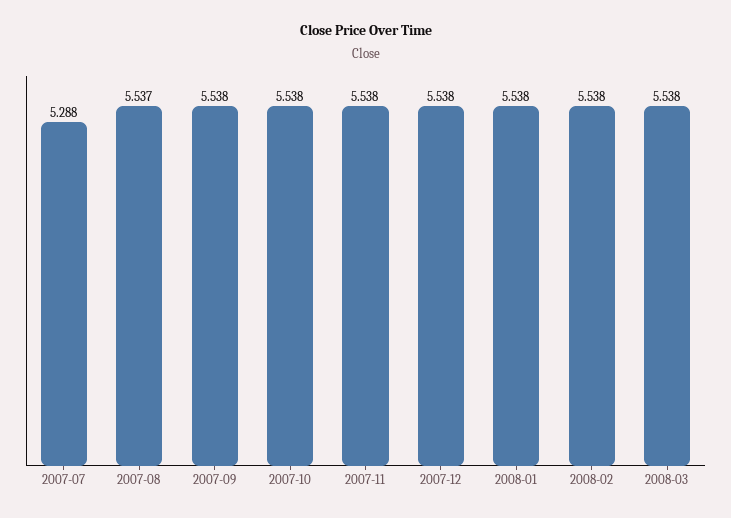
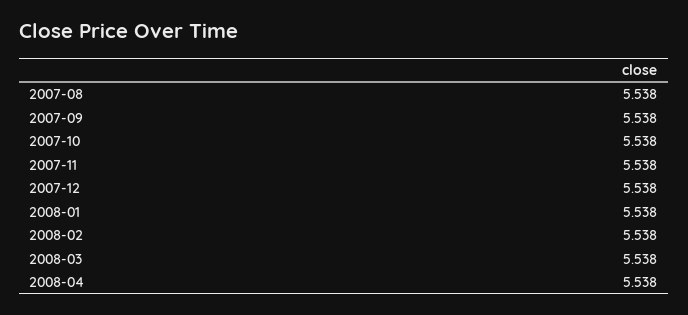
2007-07: 5.288 -> none
2007-08: 5.537 -> 5.538
2008-04: none -> 5.538

